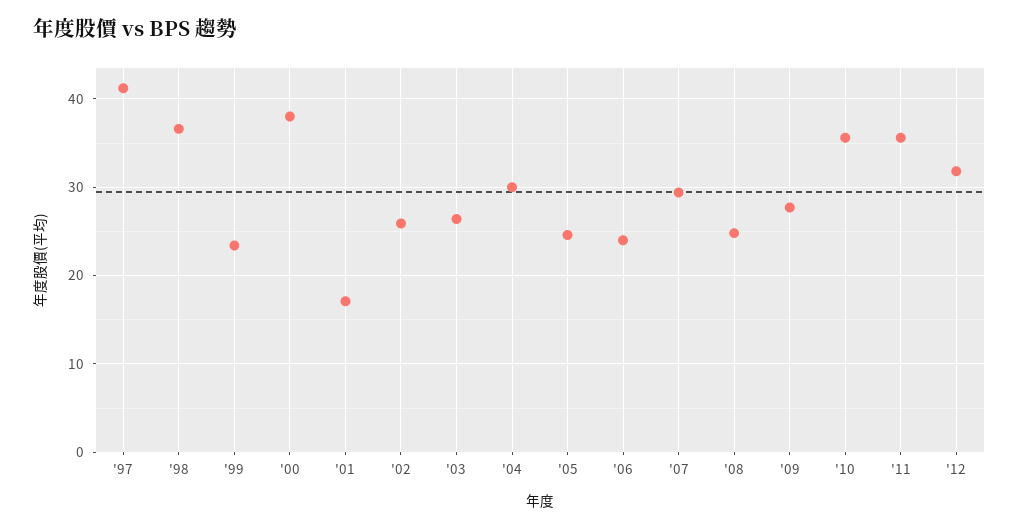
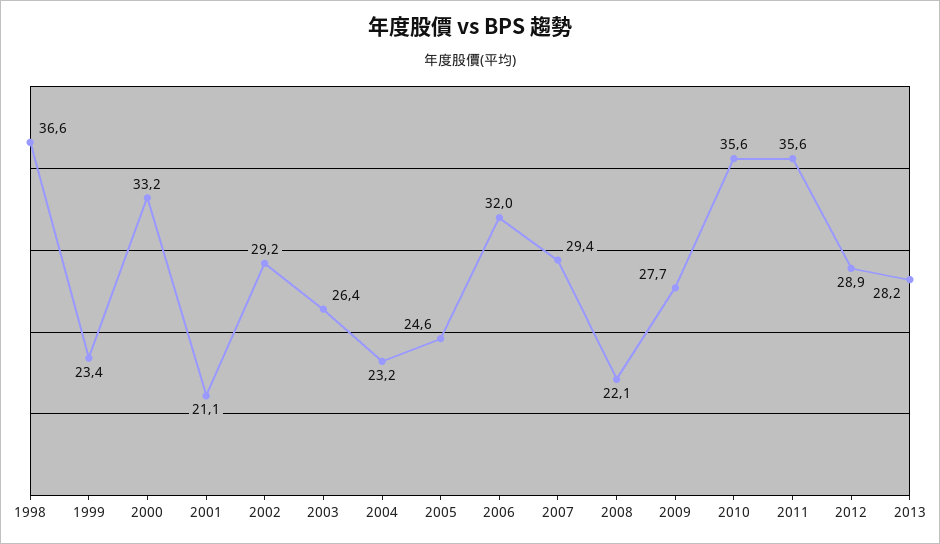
'97: 41 -> none
'00: 38 -> 33.2
'01: 17 -> 21.1
'02: 26 -> 29.2
'04: 30 -> 23.2
'06: 24 -> 32
'08: 25 -> 22.1
'12: 32 -> 28.9
2013: none -> 28.2

